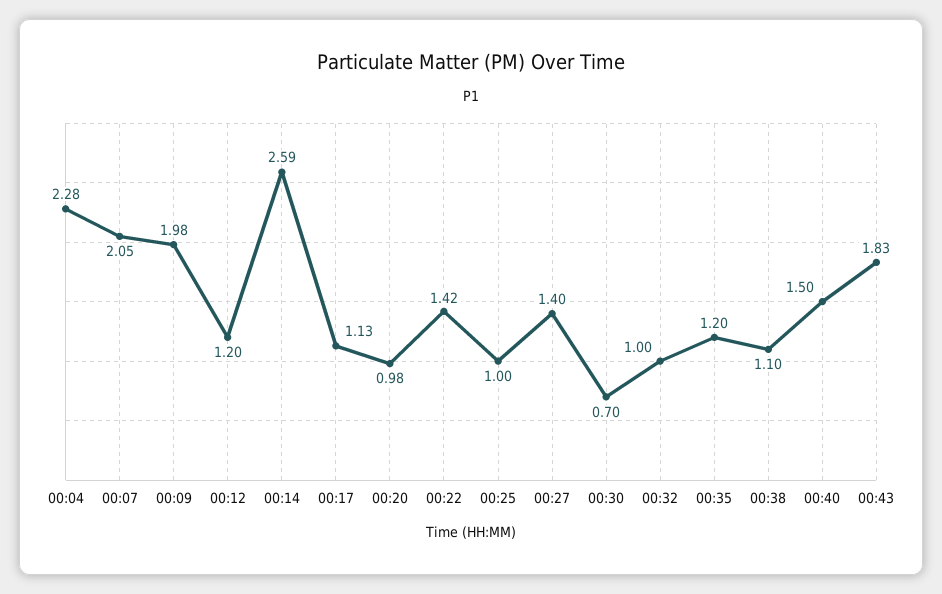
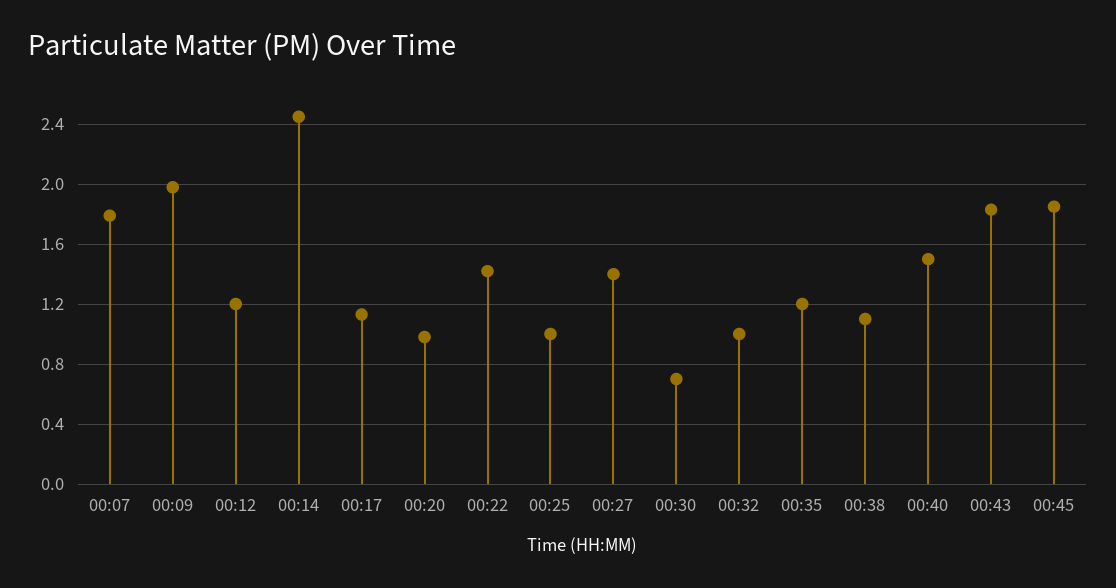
00:04: 2.28 -> none
00:07: 2.05 -> 1.8
00:14: 2.59 -> 2.45
00:45: none -> 1.85

